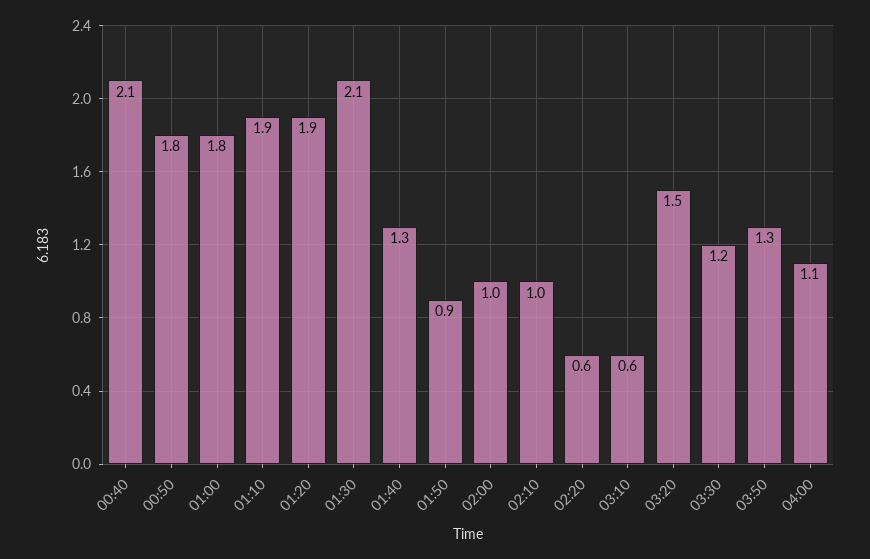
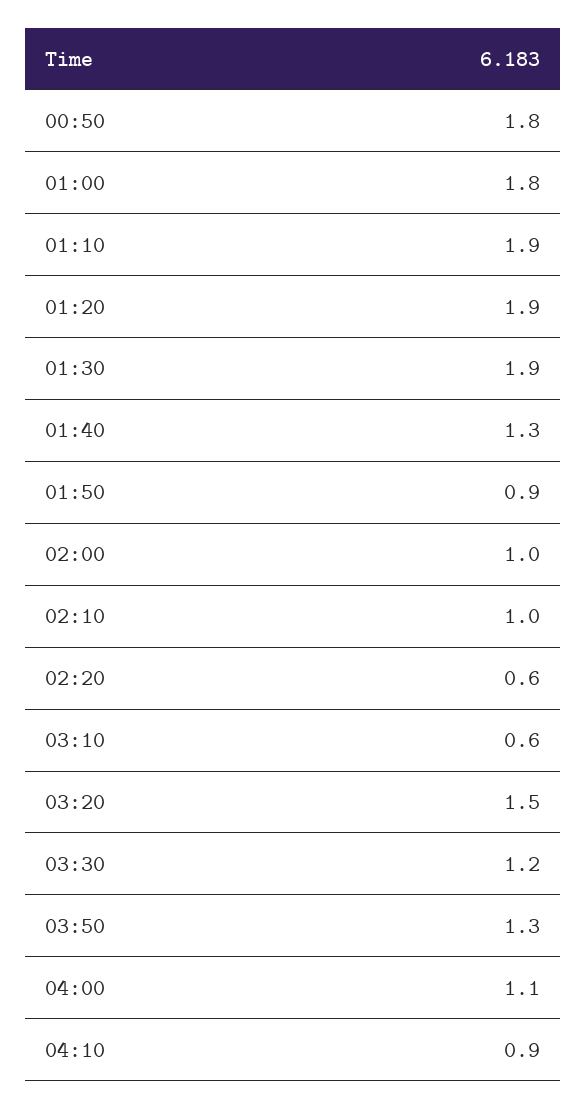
00:40: 2.1 -> none
01:30: 2.1 -> 1.9
04:10: none -> 0.9

